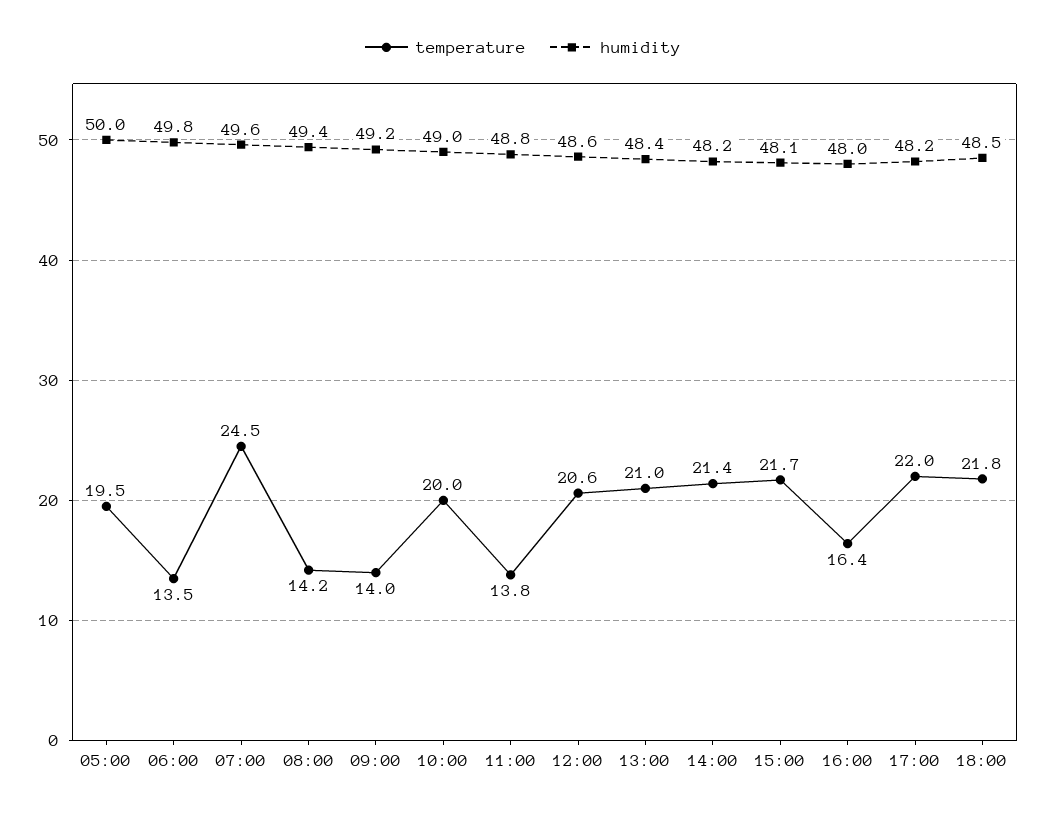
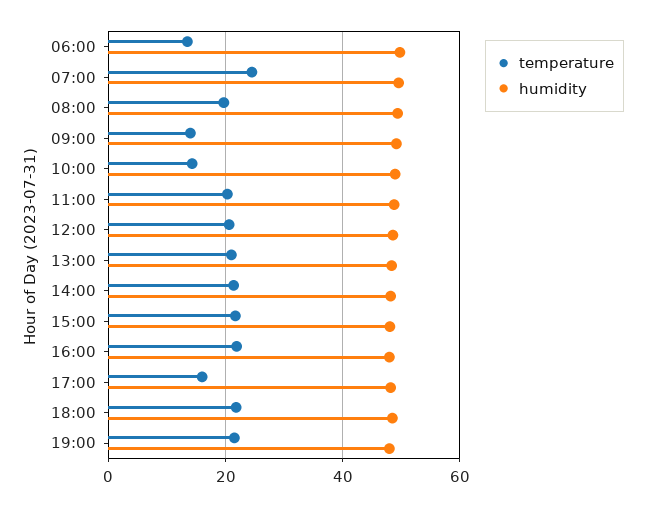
temperature, 05:00: 19.5 -> none
humidity, 05:00: 50 -> none
temperature, 08:00: 14.2 -> 20
temperature, 10:00: 20 -> 14
temperature, 11:00: 13.8 -> 20
temperature, 16:00: 16.4 -> 22
temperature, 17:00: 22 -> 16
temperature, 19:00: none -> 22
humidity, 19:00: none -> 48

